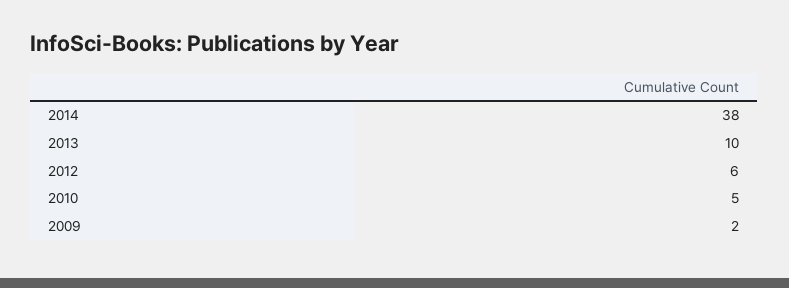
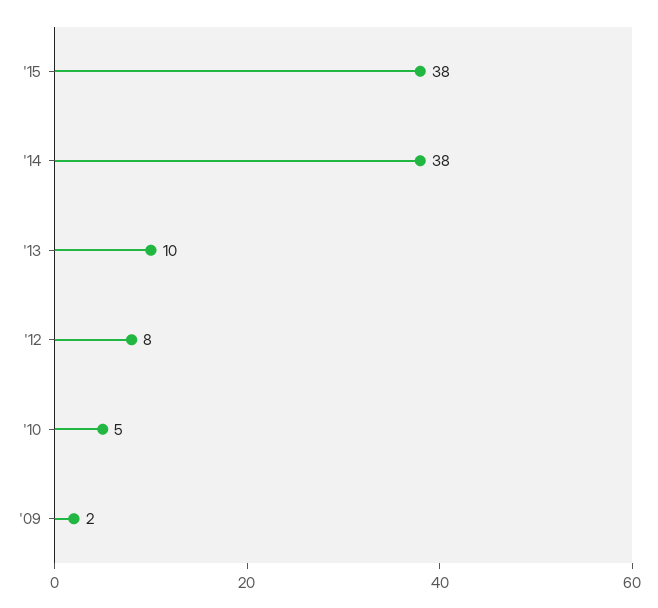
2012: 6 -> 8
'15: none -> 38

